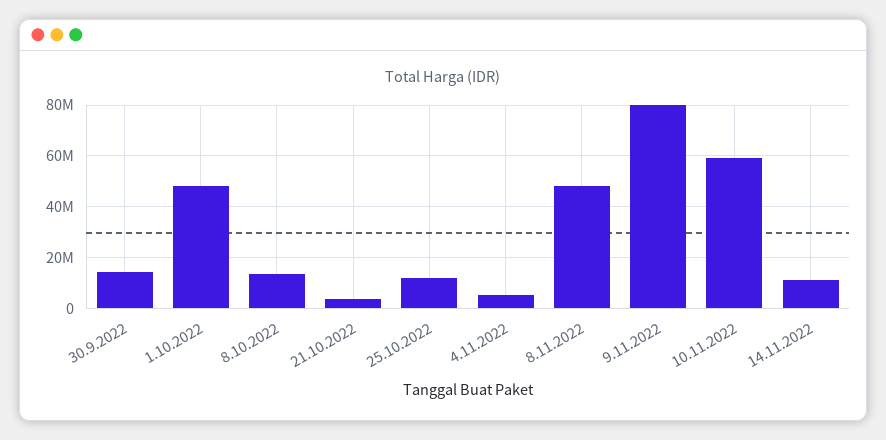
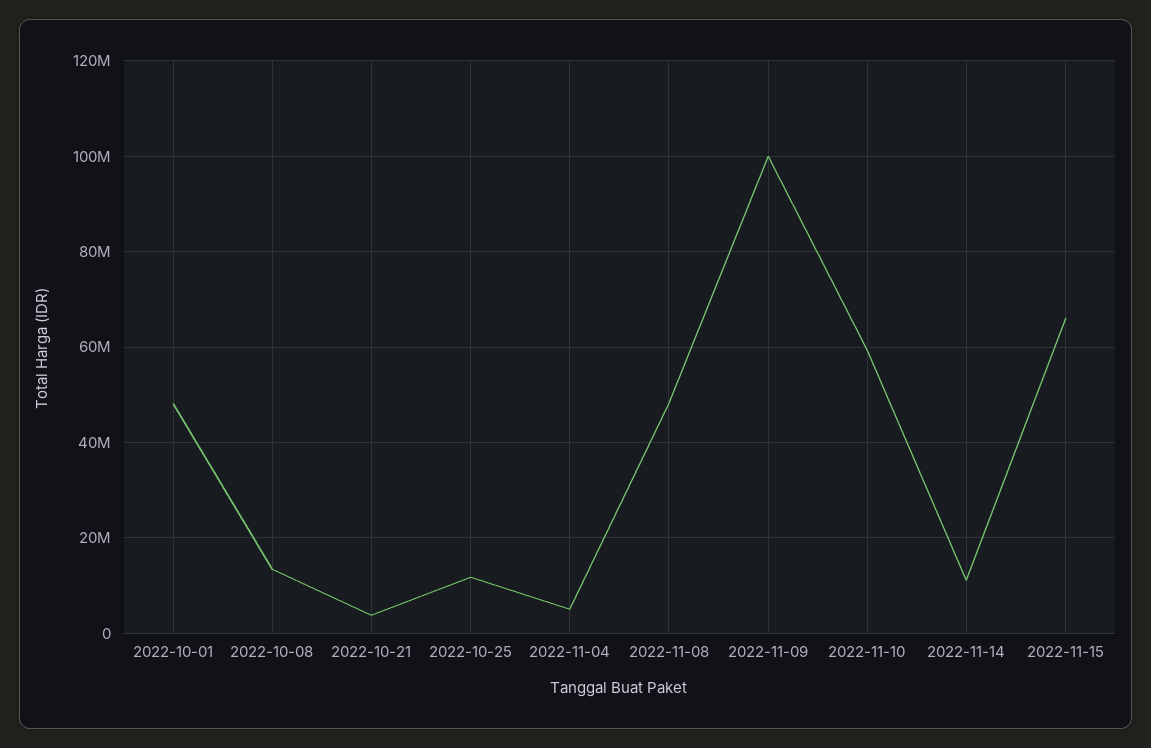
30.9.2022: 15000000 -> none
9.11.2022: 80000000 -> 100000000
2022-11-15: none -> 66000000

